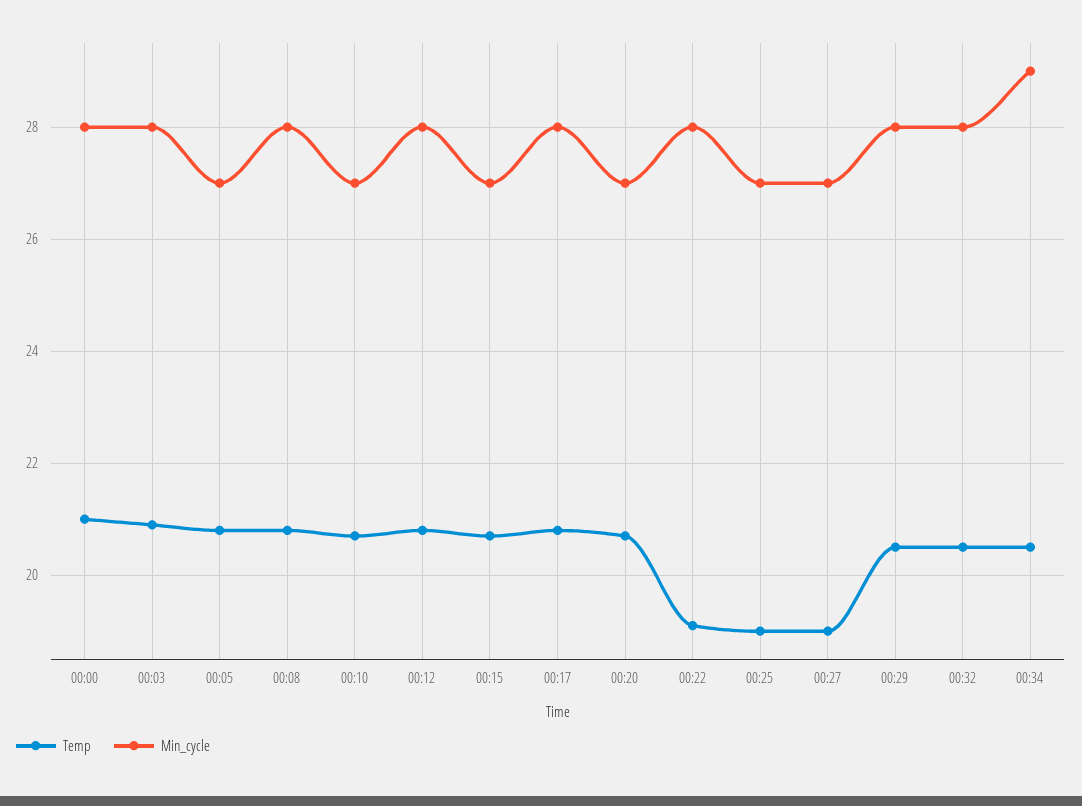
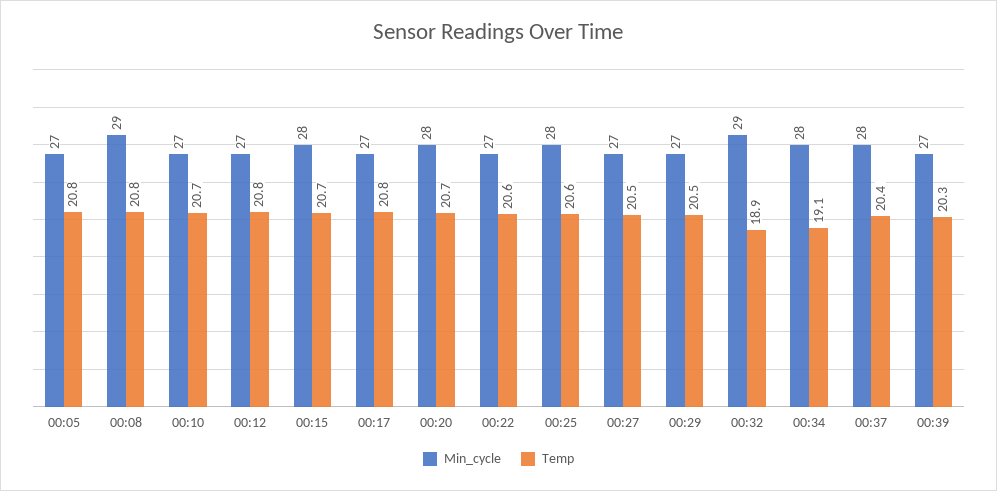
Temp, 00:00: 21 -> none
Min_cycle, 00:00: 28 -> none
Temp, 00:03: 21 -> none
Min_cycle, 00:03: 28 -> none
Min_cycle, 00:08: 28 -> 29
Min_cycle, 00:12: 28 -> 27
Min_cycle, 00:15: 27 -> 28
Min_cycle, 00:17: 28 -> 27
Min_cycle, 00:20: 27 -> 28
Temp, 00:22: 19 -> 20.6
Min_cycle, 00:22: 28 -> 27
Temp, 00:25: 19 -> 20.6
Min_cycle, 00:25: 27 -> 28
Temp, 00:27: 19 -> 20.5
Min_cycle, 00:29: 28 -> 27
Temp, 00:32: 20.5 -> 18.9
Min_cycle, 00:32: 28 -> 29
Temp, 00:34: 20.5 -> 19.1
Min_cycle, 00:34: 29 -> 28
Min_cycle, 00:37: none -> 28
Temp, 00:37: none -> 20.4
Min_cycle, 00:39: none -> 27
Temp, 00:39: none -> 20.3

